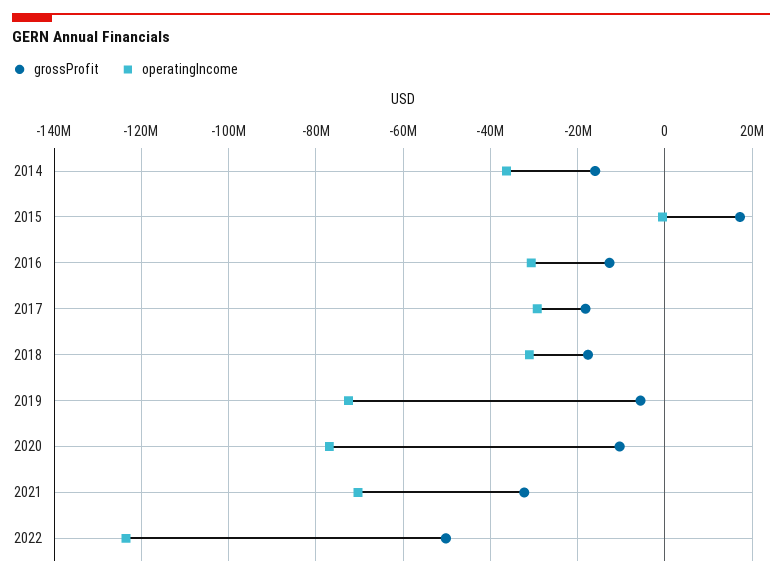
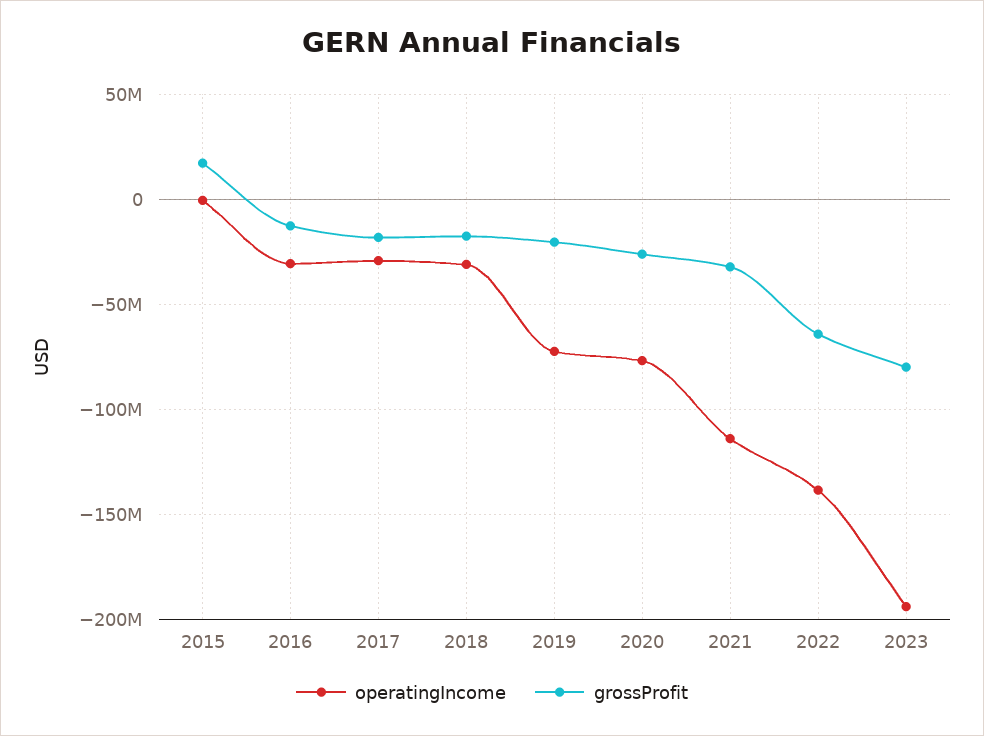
grossProfit, 2014: -16000000 -> none
operatingIncome, 2014: -36000000 -> none
grossProfit, 2019: -6000000 -> -20000000
grossProfit, 2020: -10000000 -> -25000000
operatingIncome, 2021: -70000000 -> -115000000
grossProfit, 2022: -50000000 -> -65000000
operatingIncome, 2022: -124000000 -> -140000000
operatingIncome, 2023: none -> -195000000
grossProfit, 2023: none -> -80000000

